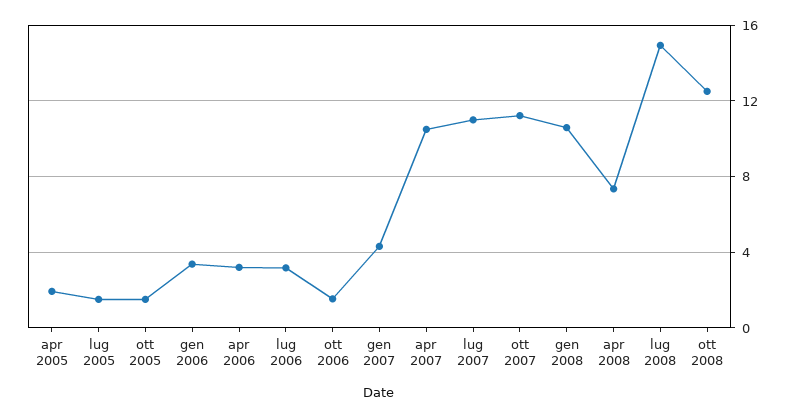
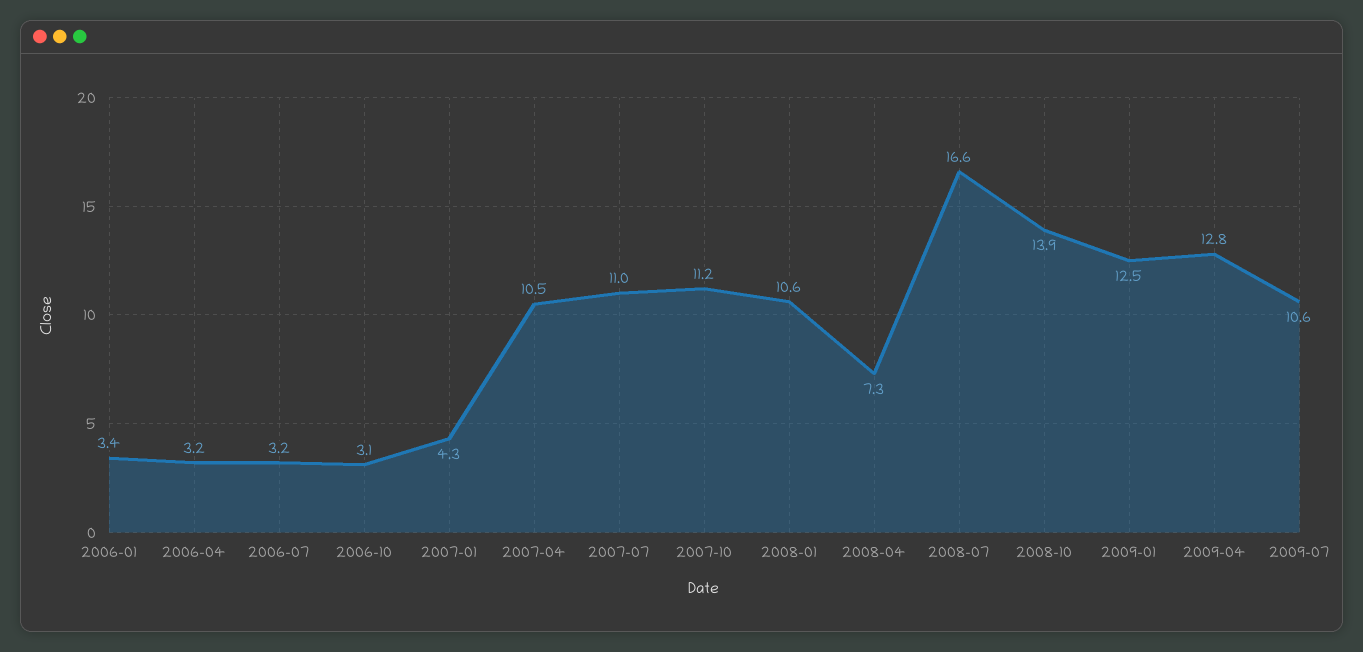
apr 2005: 2 -> none
lug 2005: 1.5 -> none
ott 2005: 1.5 -> none
ott 2006: 1.5 -> 3.1
lug 2008: 15 -> 16.6
ott 2008: 12.5 -> 13.9
2009-01: none -> 12.5
2009-04: none -> 12.8
2009-07: none -> 10.6

